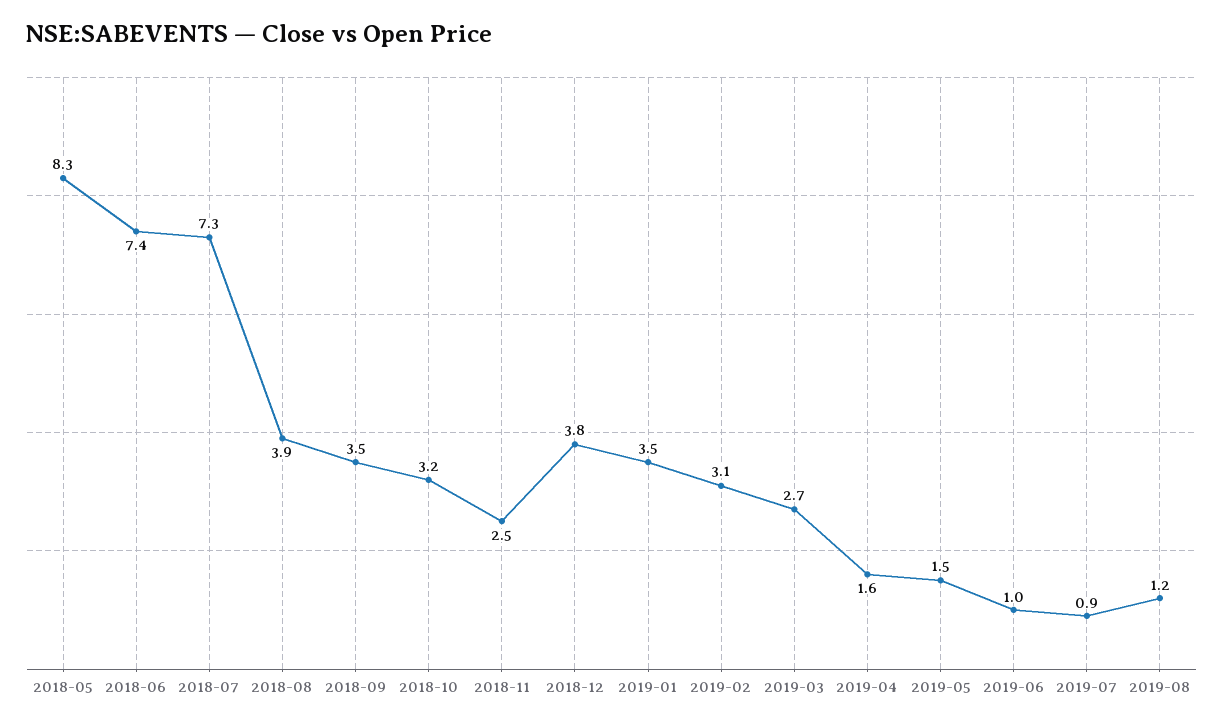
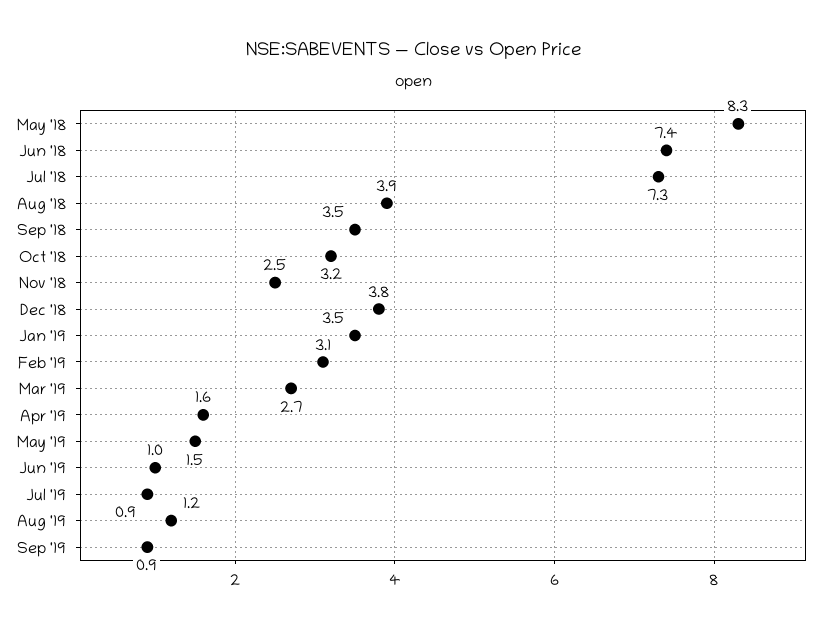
Sep '19: none -> 0.9

